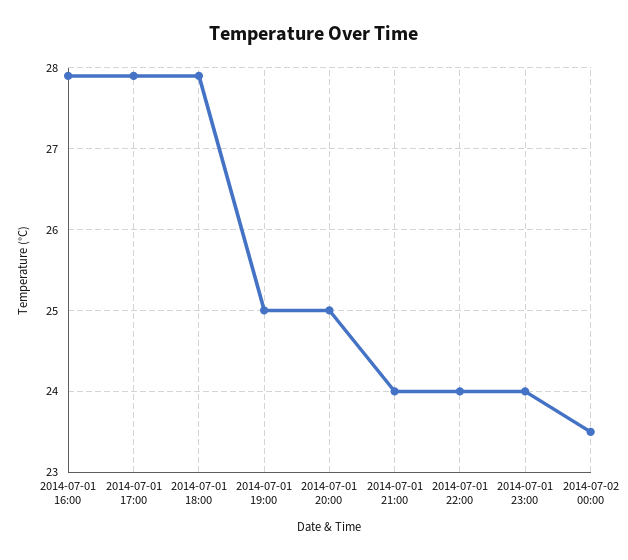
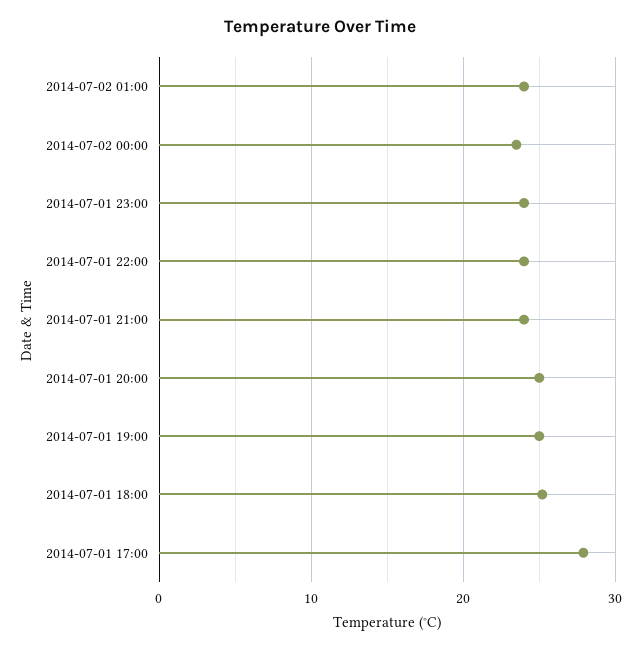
2014-07-01 16:00: 27.9 -> none
2014-07-01 18:00: 27.9 -> 25
2014-07-02 01:00: none -> 24

